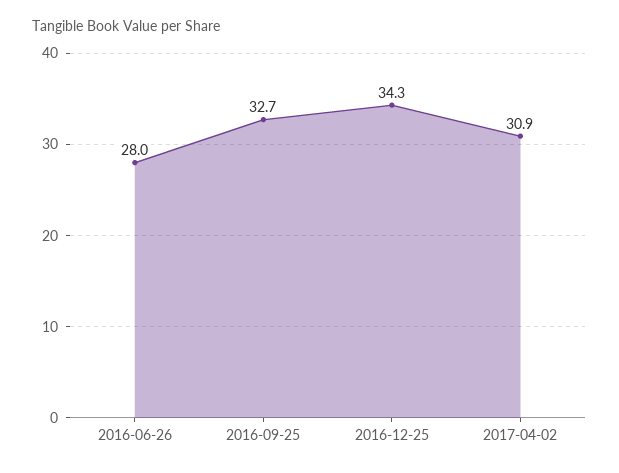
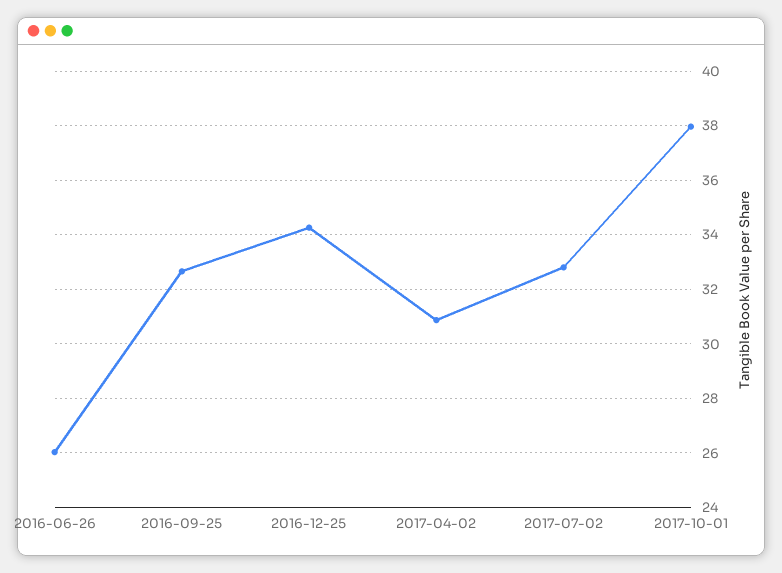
2016-06-26: 28 -> 26
2017-07-02: none -> 32.75
2017-10-01: none -> 38

